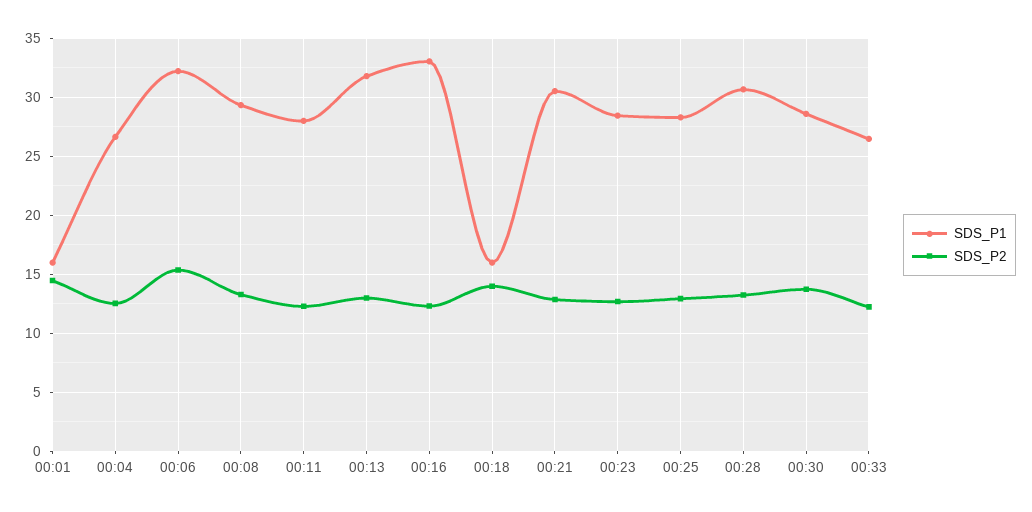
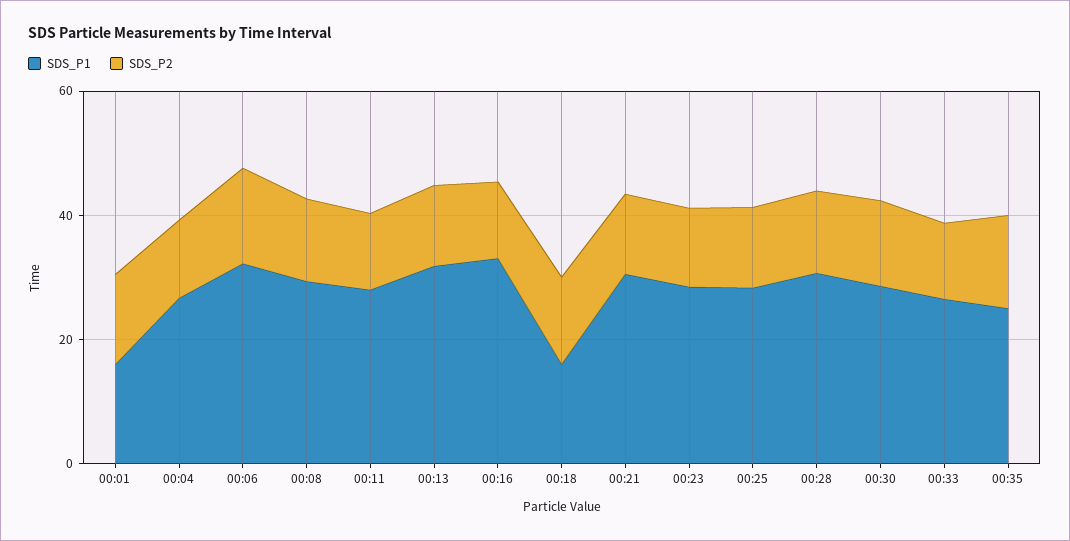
SDS_P1, 00:35: none -> 25
SDS_P2, 00:35: none -> 15

